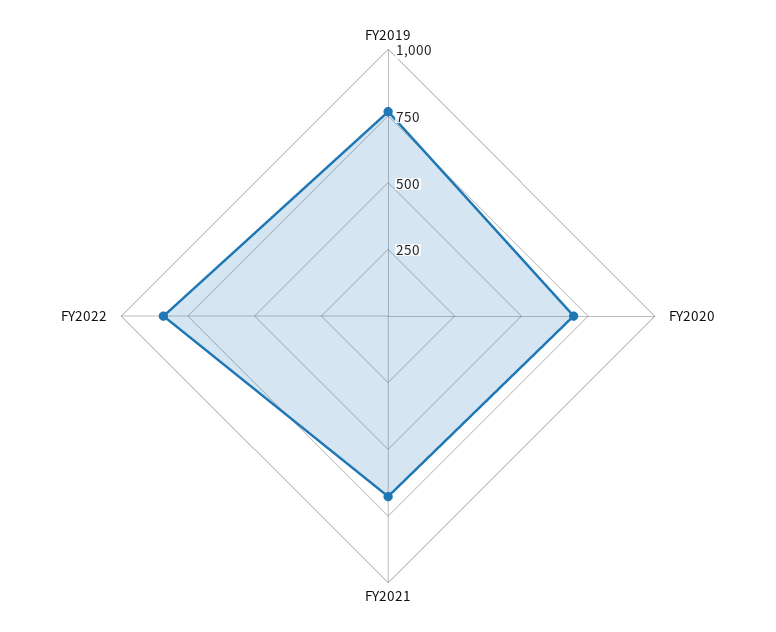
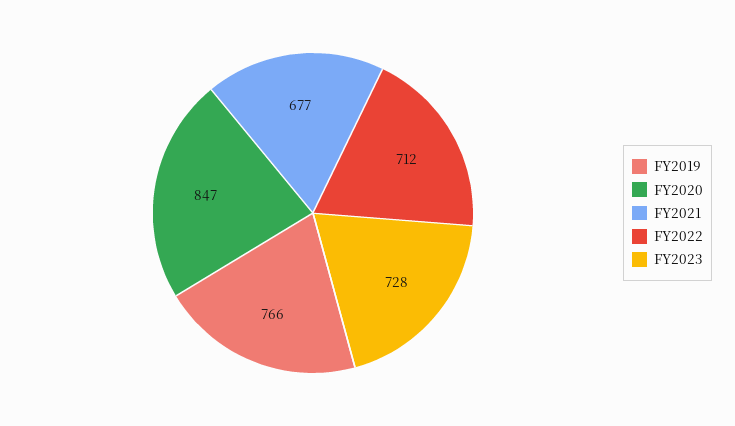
FY2020: 700 -> 847
FY2022: 850 -> 712
FY2023: none -> 728

